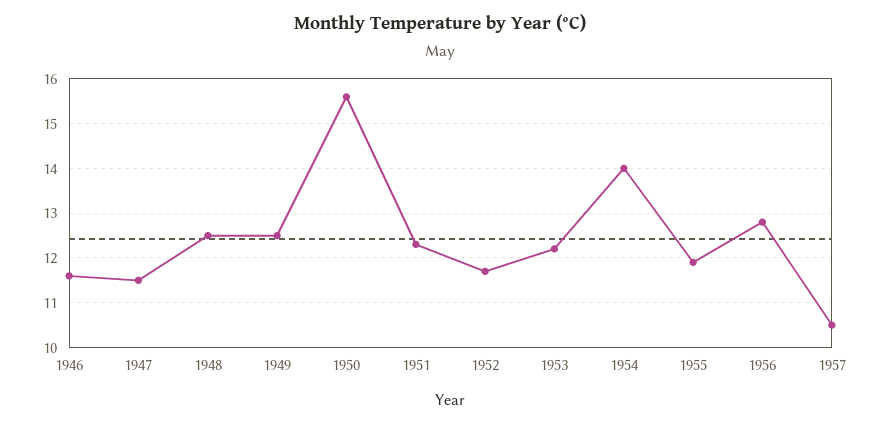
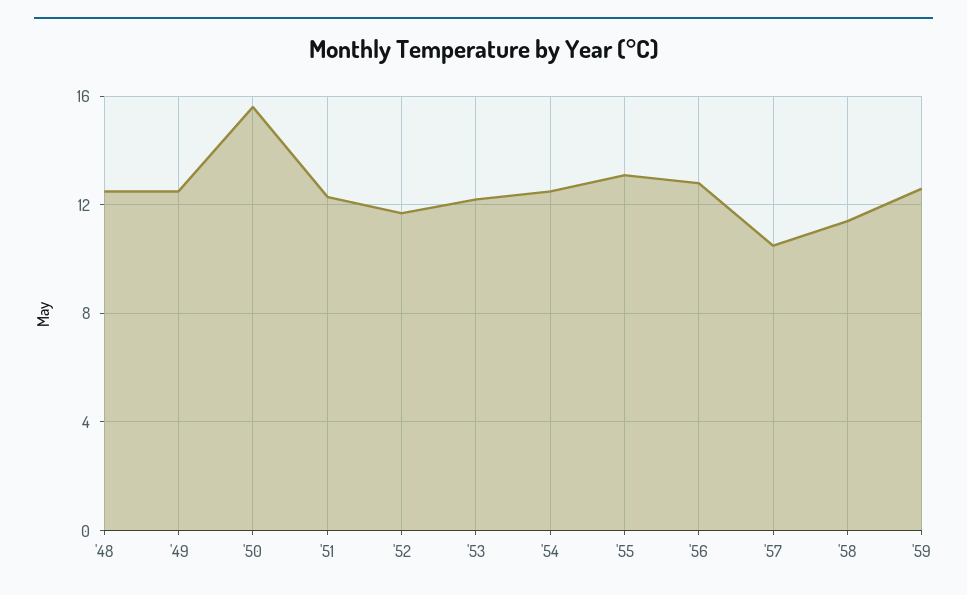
1946: 11.5 -> none
1947: 11.5 -> none
1954: 14 -> 12.5
1955: 12 -> 13
'58: none -> 11.5
'59: none -> 12.5

